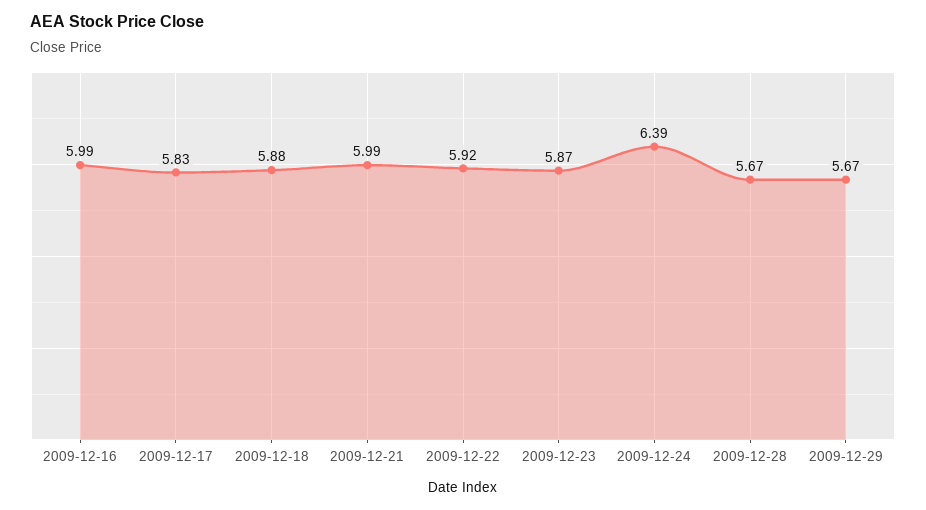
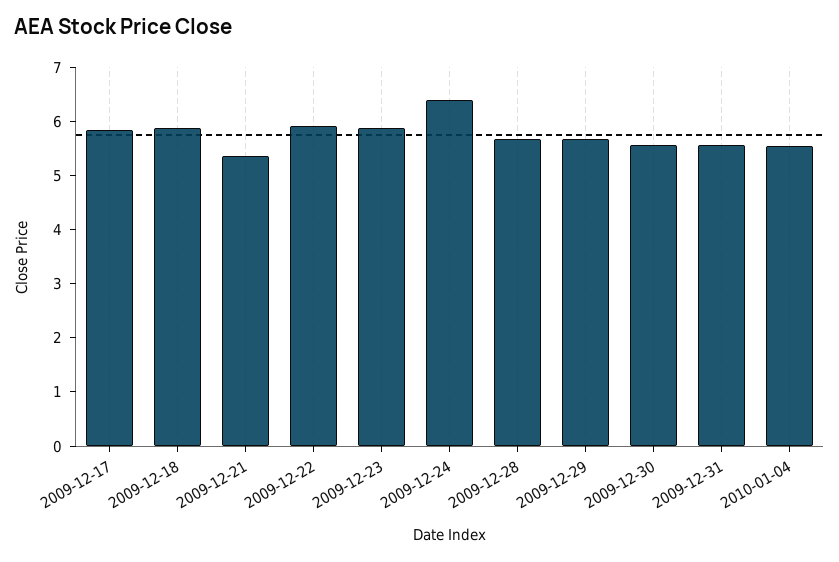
2009-12-16: 5.99 -> none
2009-12-21: 5.99 -> 5.4
2009-12-30: none -> 5.6
2009-12-31: none -> 5.6
2010-01-04: none -> 5.6

